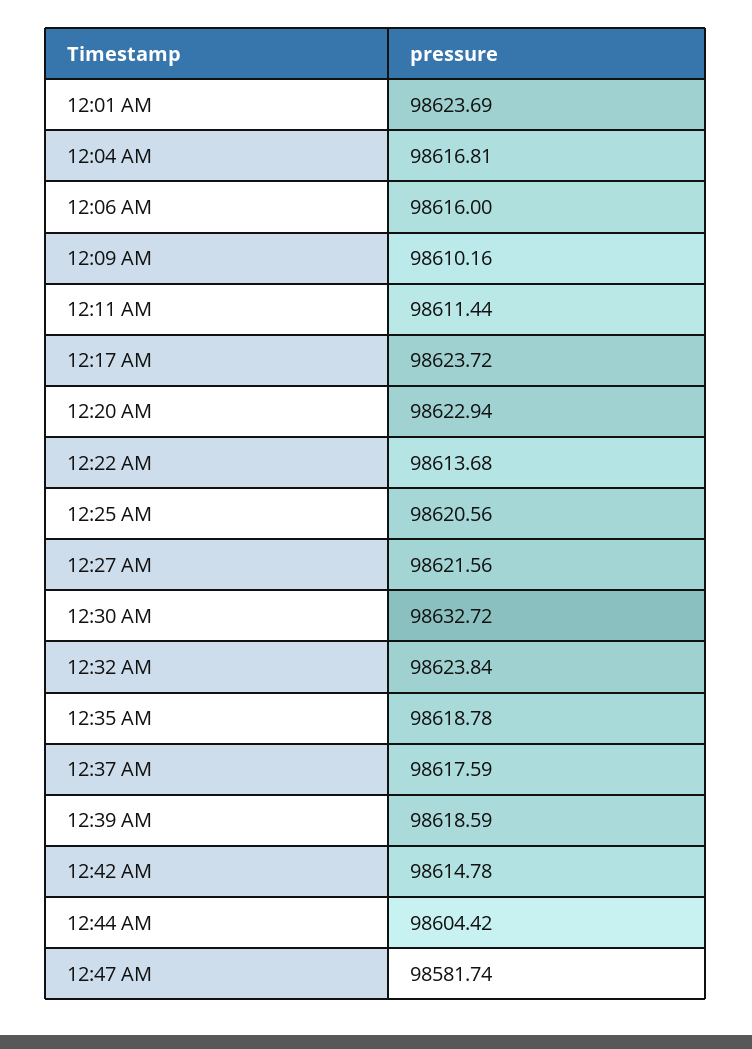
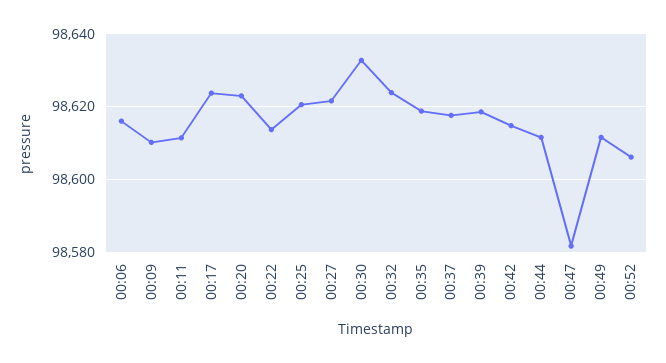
12:01 AM: 98623.69 -> none
12:04 AM: 98616.81 -> none
12:44 AM: 98604.42 -> 98612
00:49: none -> 98612
00:52: none -> 98606

